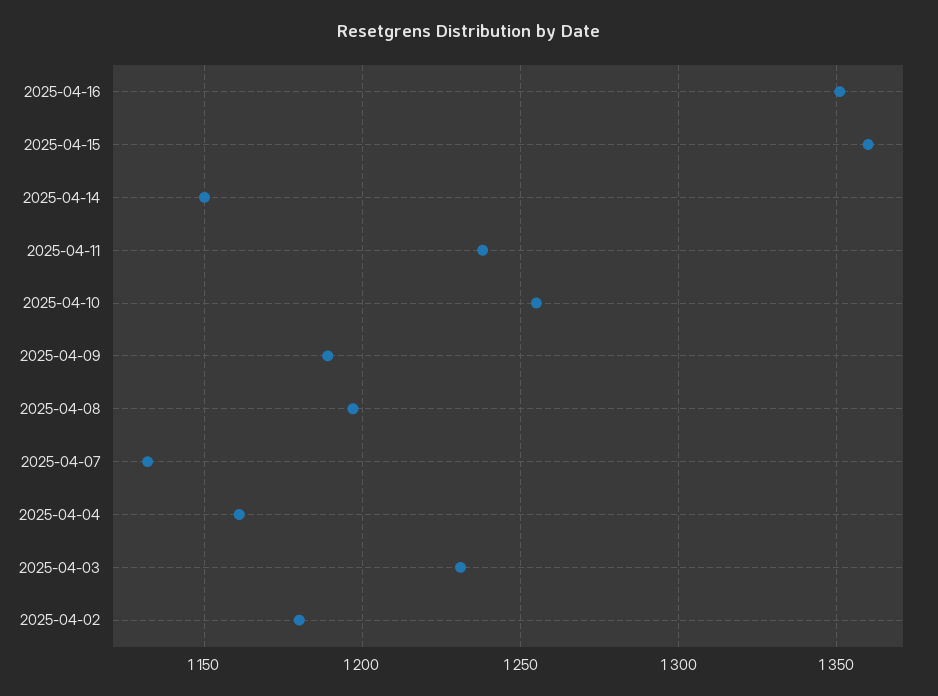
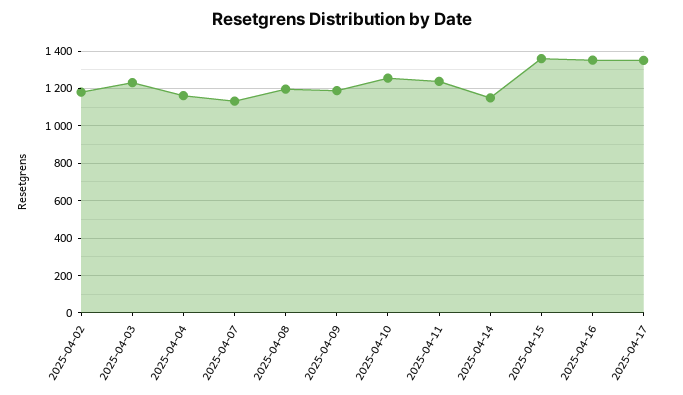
2025-04-17: none -> 1350

